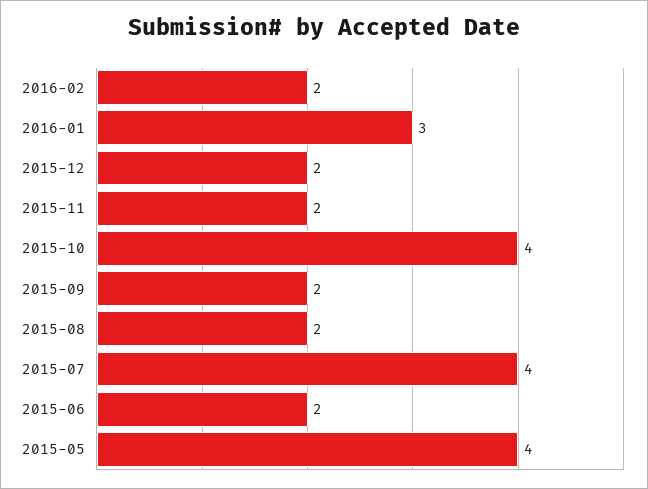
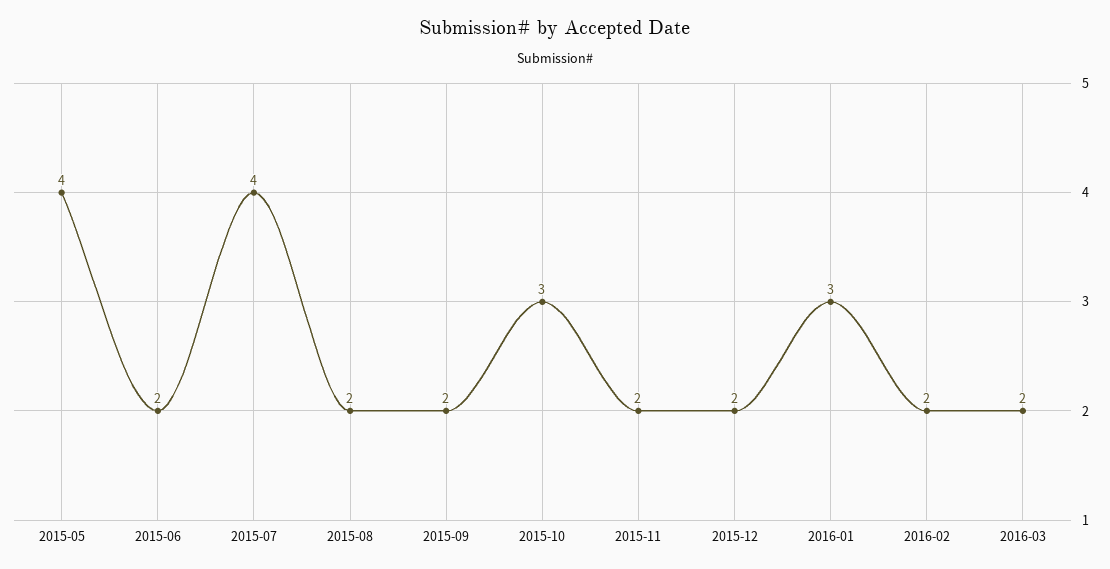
2015-10: 4 -> 3
2016-03: none -> 2

